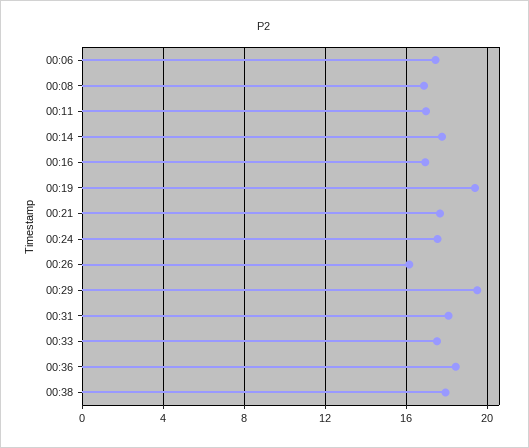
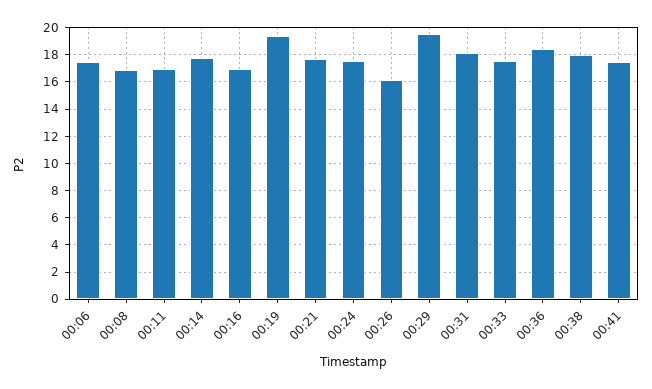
00:41: none -> 17.5

